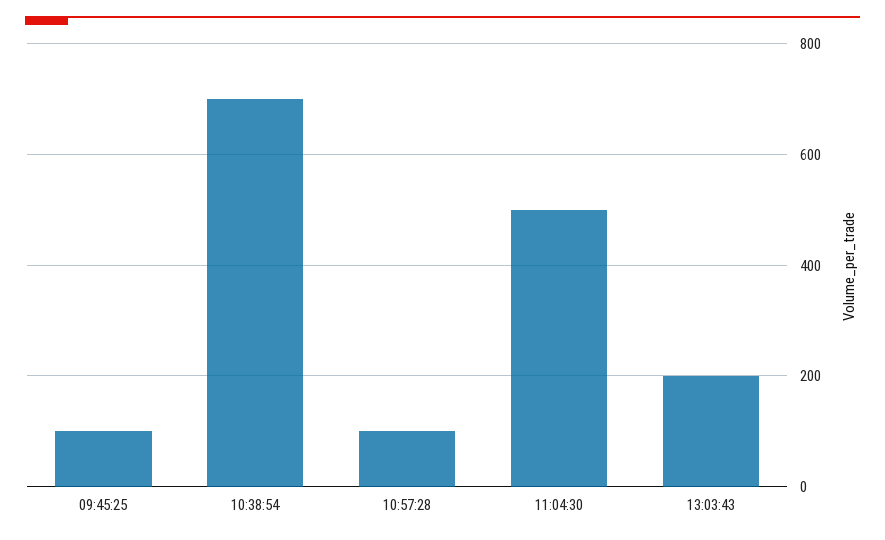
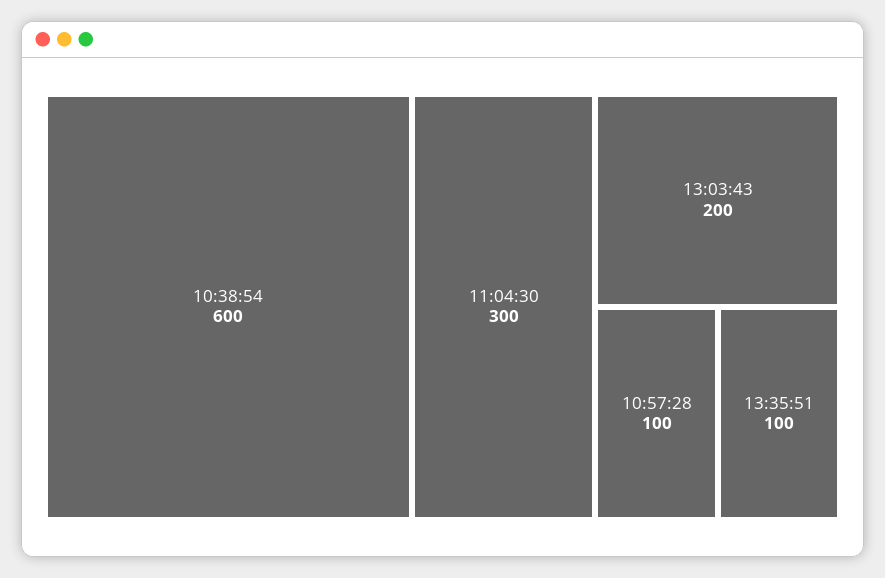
09:45:25: 100 -> none
10:38:54: 700 -> 600
11:04:30: 500 -> 300
13:35:51: none -> 100

